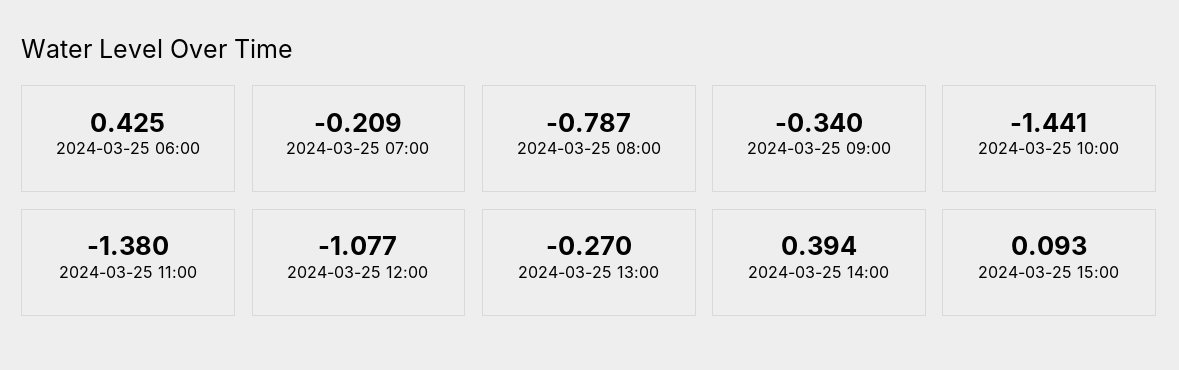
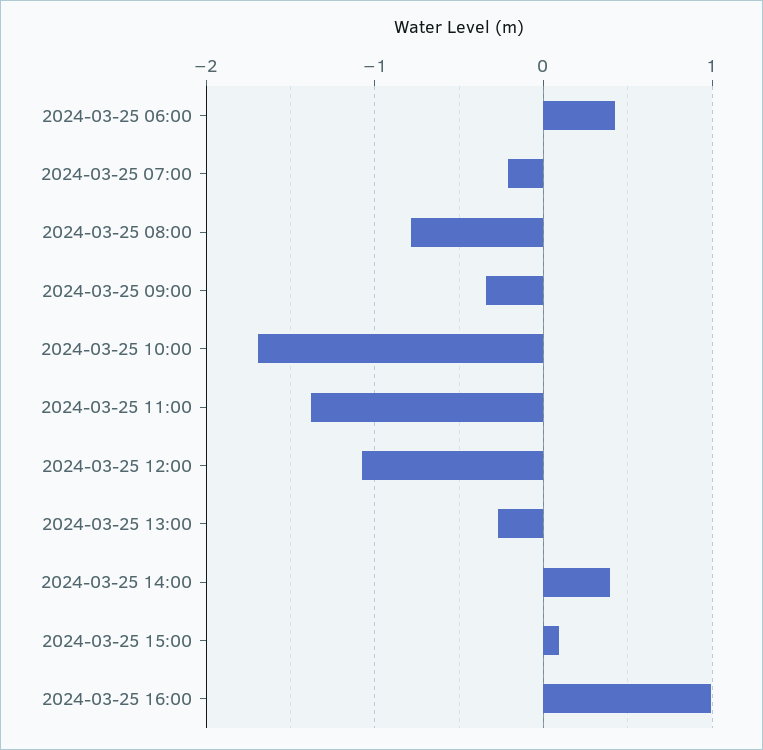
2024-03-25 10:00: -1.441 -> -1.7
2024-03-25 16:00: none -> 1

